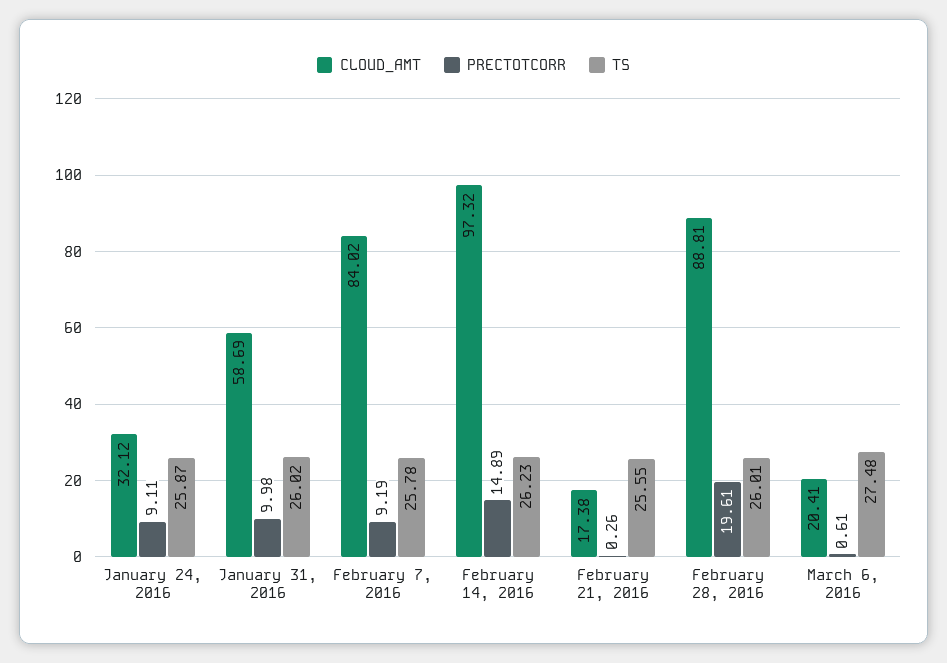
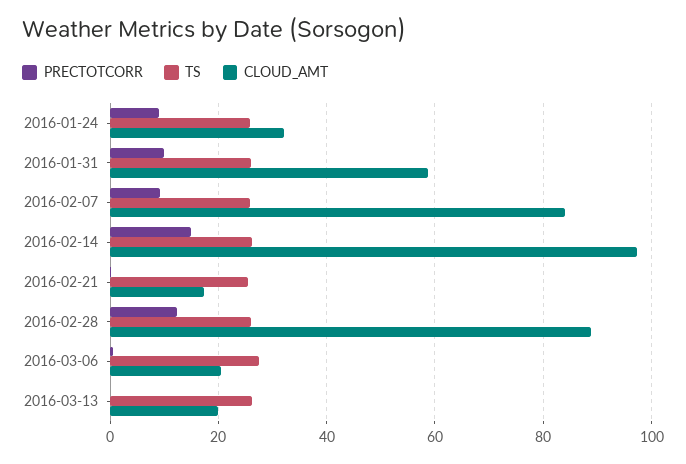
PRECTOTCORR, February 28, 2016: 19.61 -> 12
PRECTOTCORR, 2016-03-13: none -> 0
TS, 2016-03-13: none -> 26
CLOUD_AMT, 2016-03-13: none -> 20

